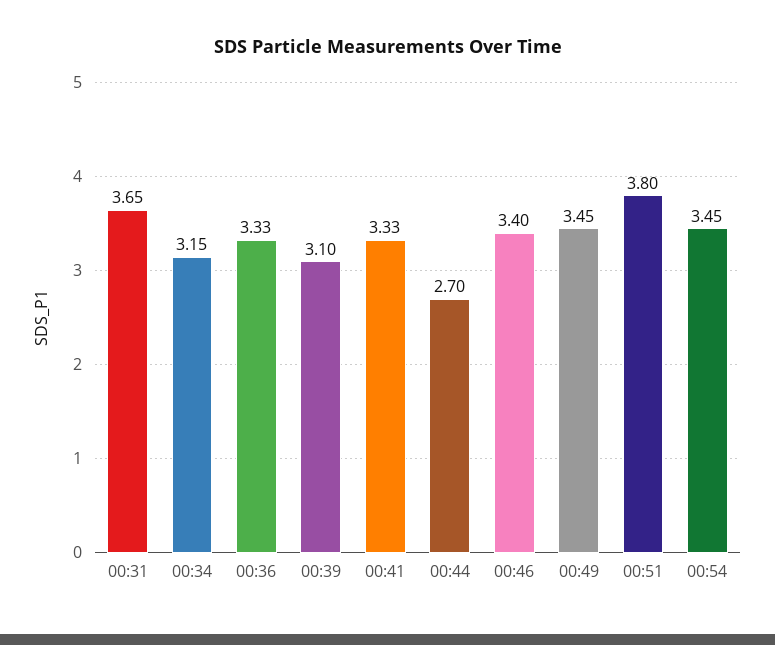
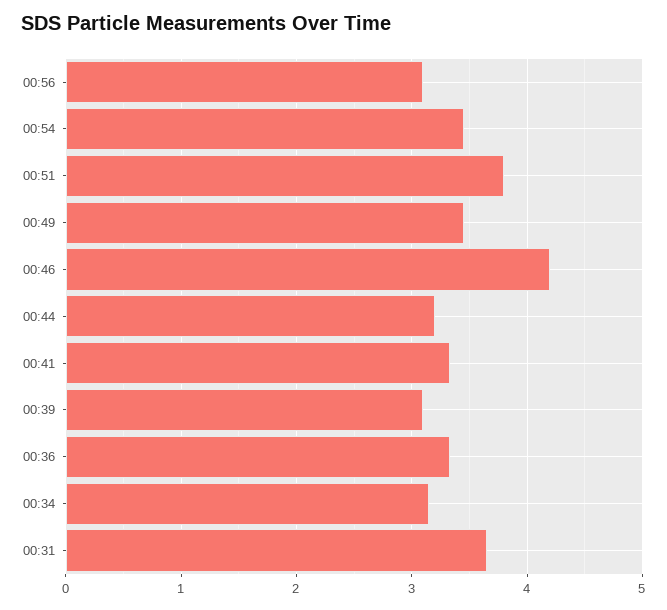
00:44: 2.7 -> 3.2
00:46: 3.4 -> 4.2
00:56: none -> 3.1

